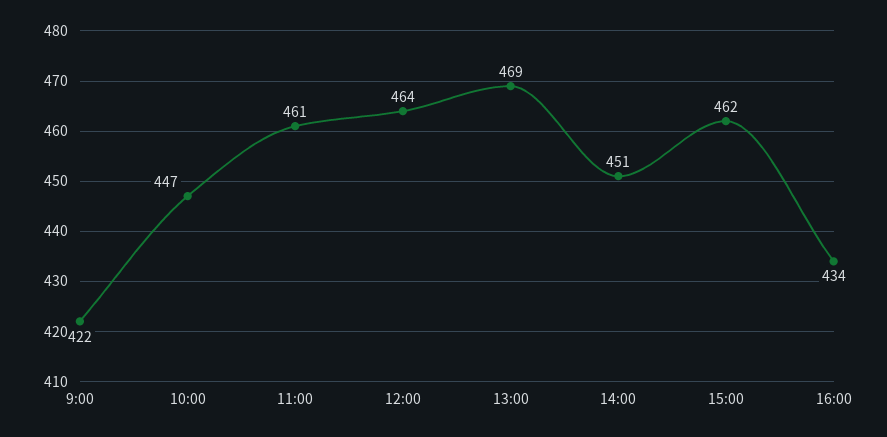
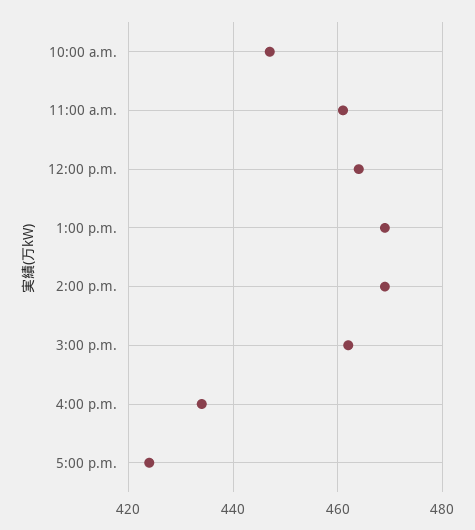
9:00: 422 -> none
14:00: 451 -> 470
5:00 p.m.: none -> 425

